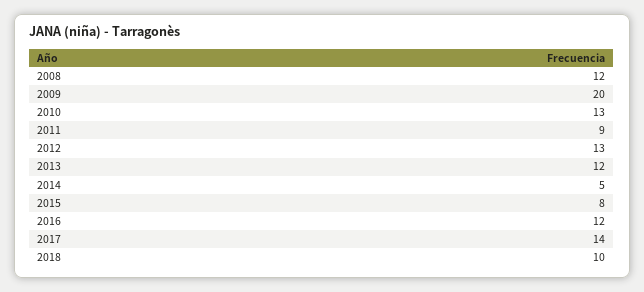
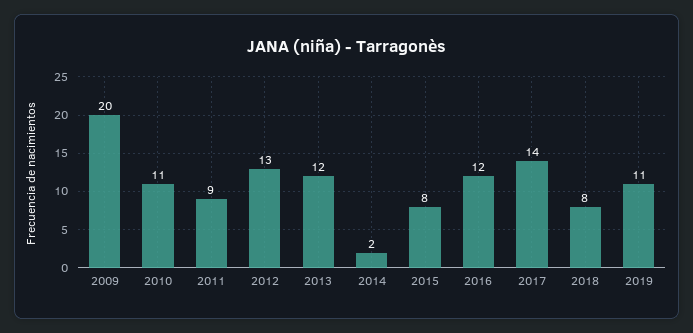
2008: 12 -> none
2010: 13 -> 11
2014: 5 -> 2
2018: 10 -> 8
2019: none -> 11

